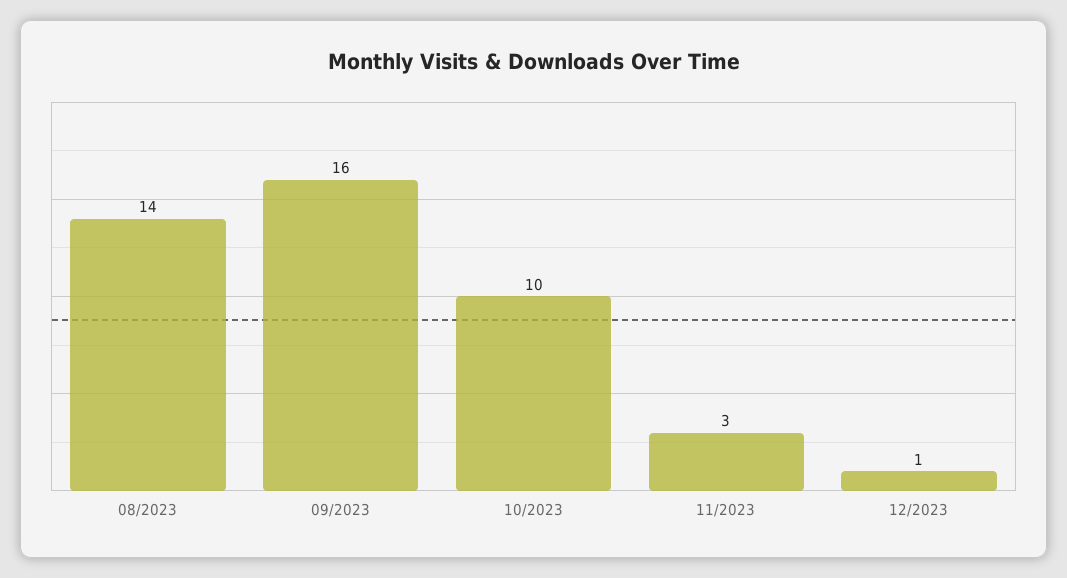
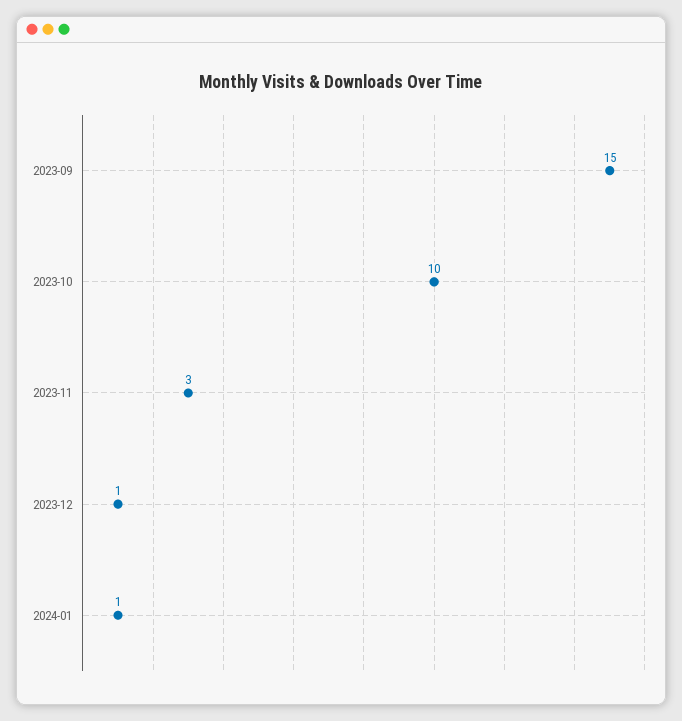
08/2023: 14 -> none
09/2023: 16 -> 15
2024-01: none -> 1

